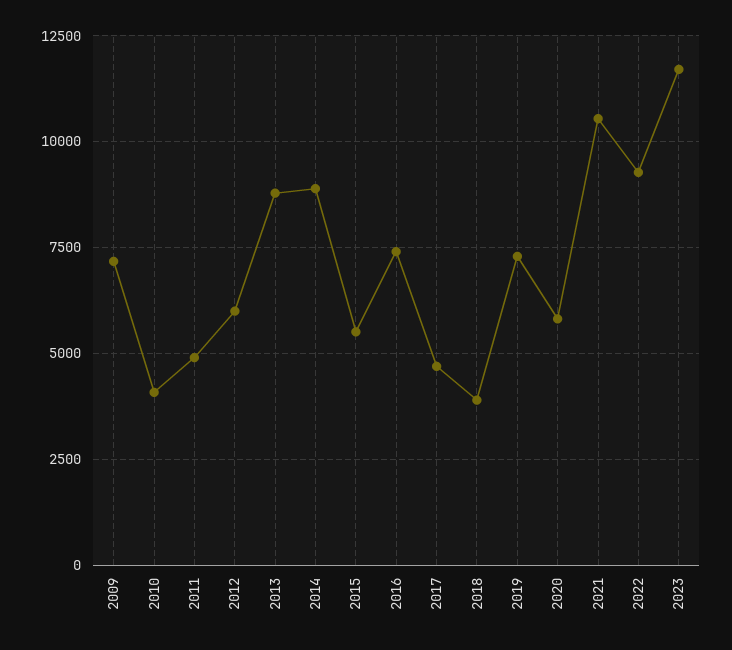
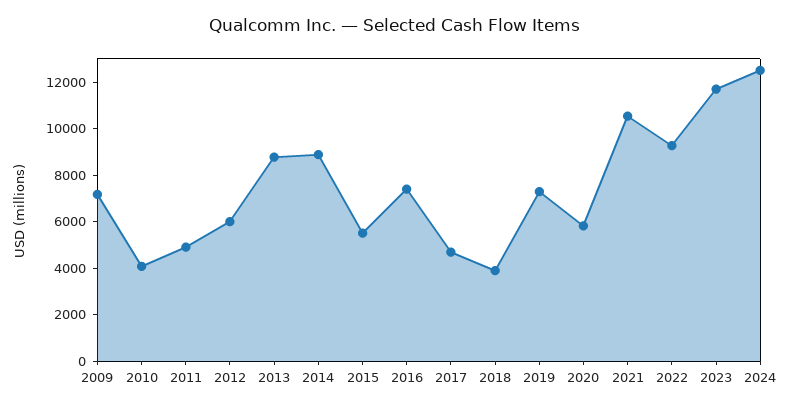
2024: none -> 12500

